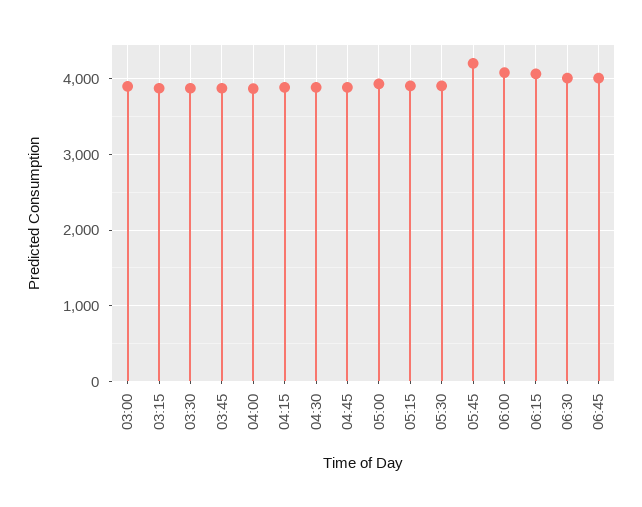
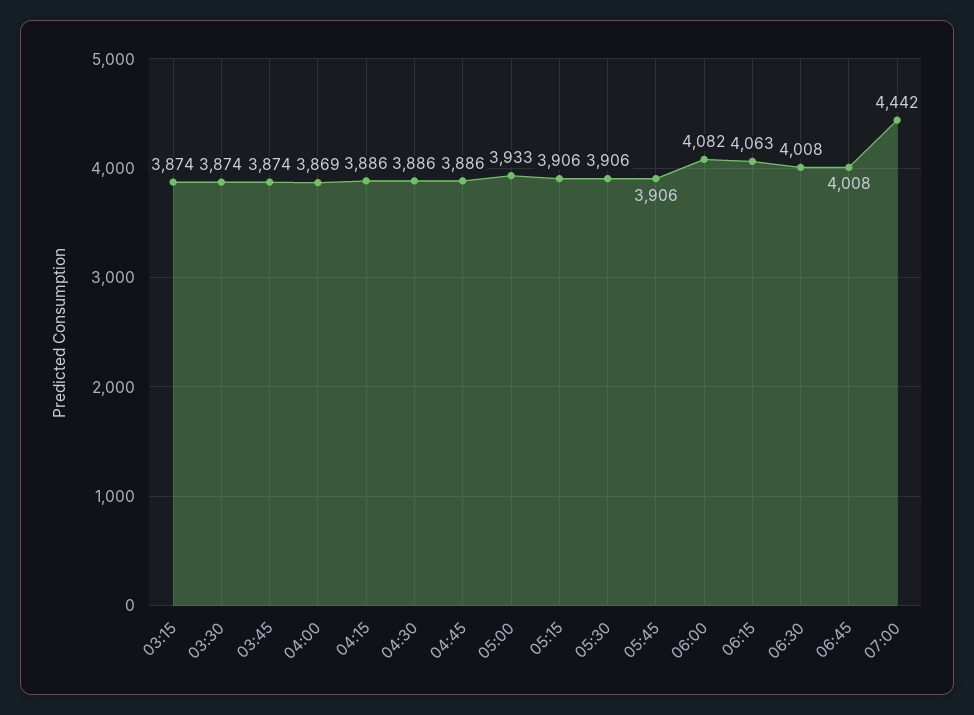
03:00: 3900 -> none
05:45: 4200 -> 3906
07:00: none -> 4442

